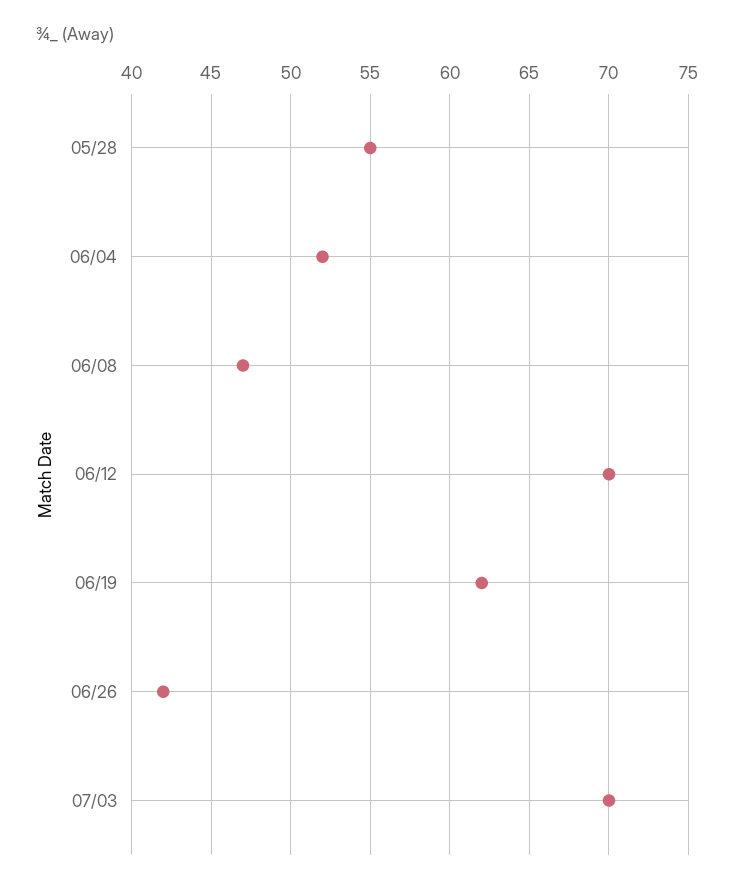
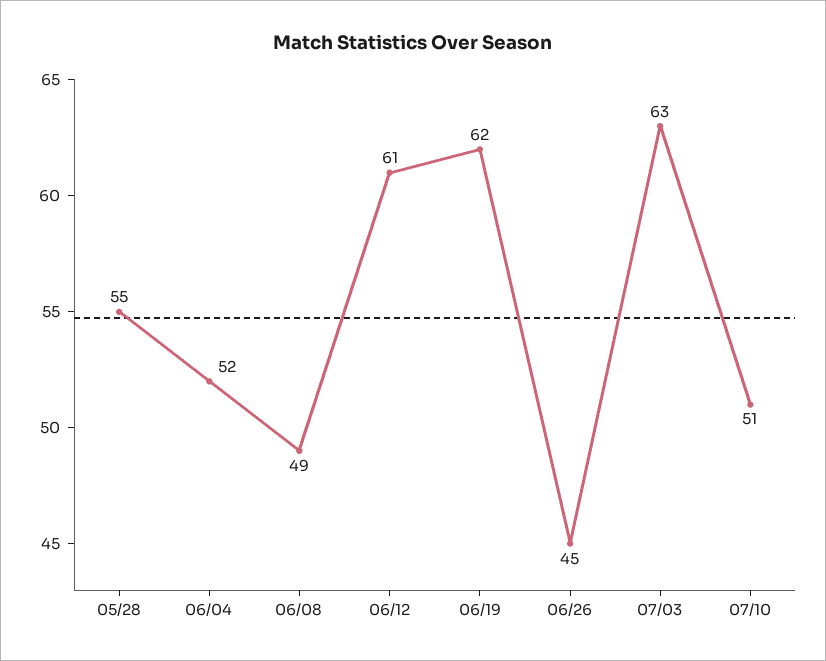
06/08: 47 -> 49
06/12: 70 -> 61
06/26: 42 -> 45
07/03: 70 -> 63
07/10: none -> 51

